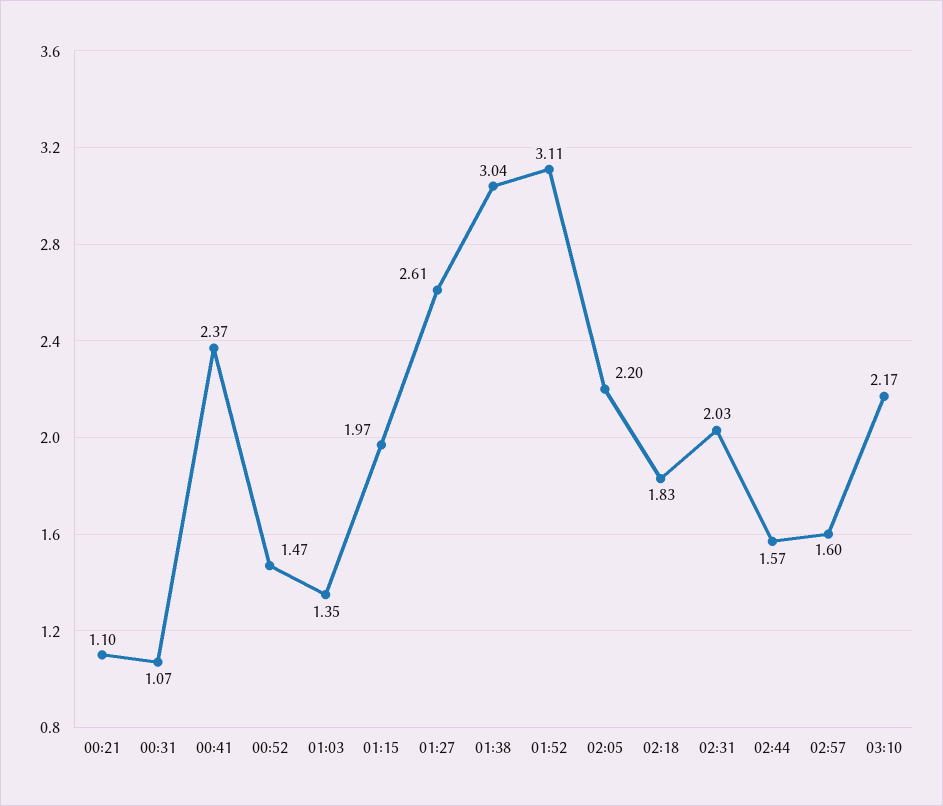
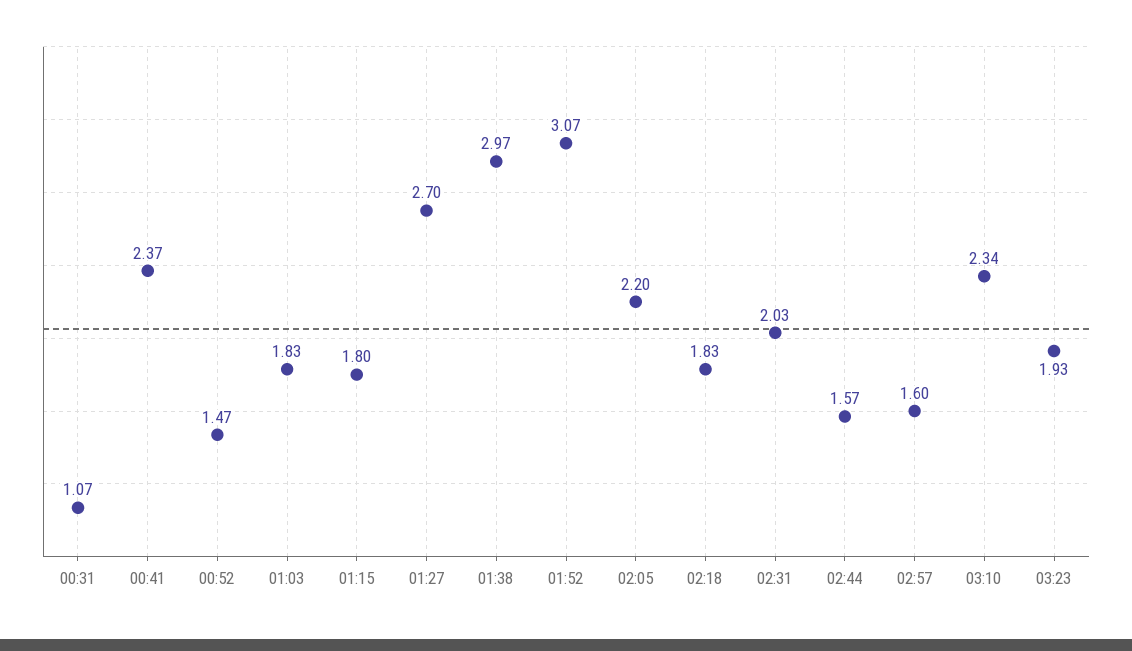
00:21: 1.1 -> none
01:03: 1.35 -> 1.83
01:15: 1.97 -> 1.8
01:27: 2.61 -> 2.7
01:38: 3.04 -> 2.97
01:52: 3.11 -> 3.07
03:10: 2.17 -> 2.34
03:23: none -> 1.93

